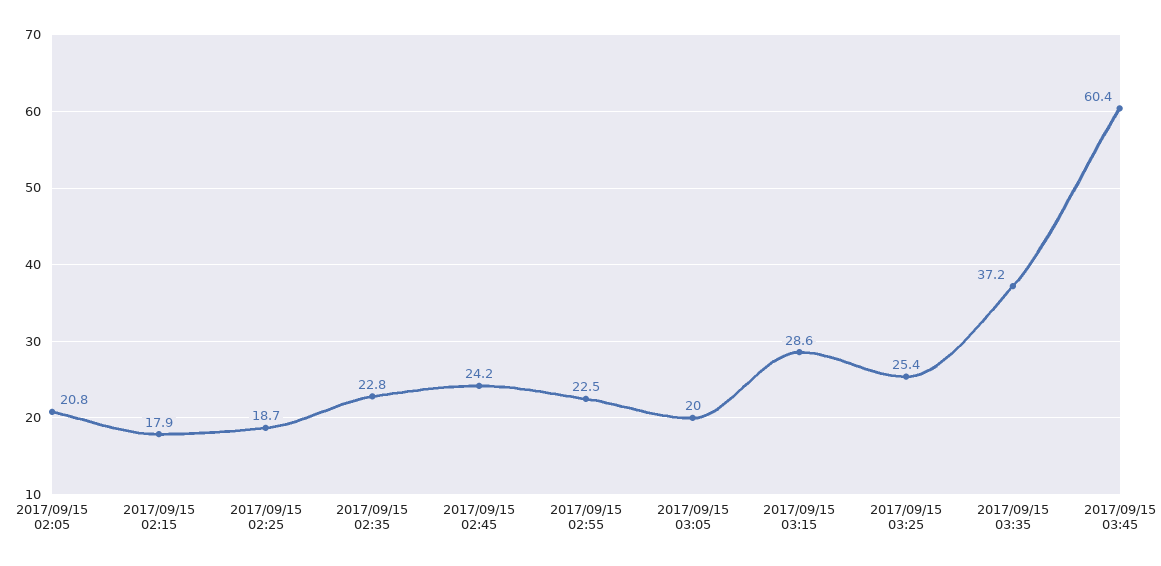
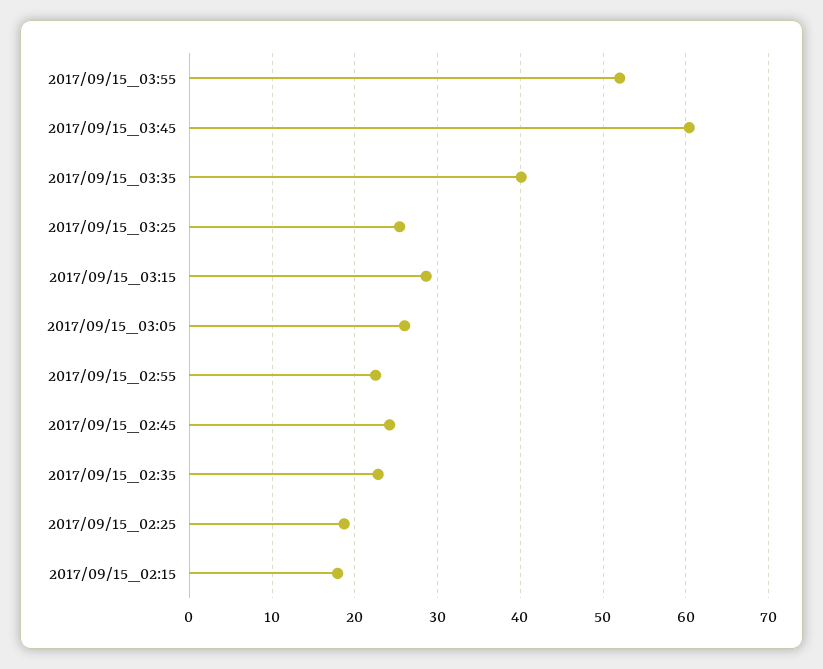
2017/09/15 02:05: 20.8 -> none
2017/09/15 03:05: 20 -> 26
2017/09/15 03:35: 37.2 -> 40
2017/09/15_03:55: none -> 52

